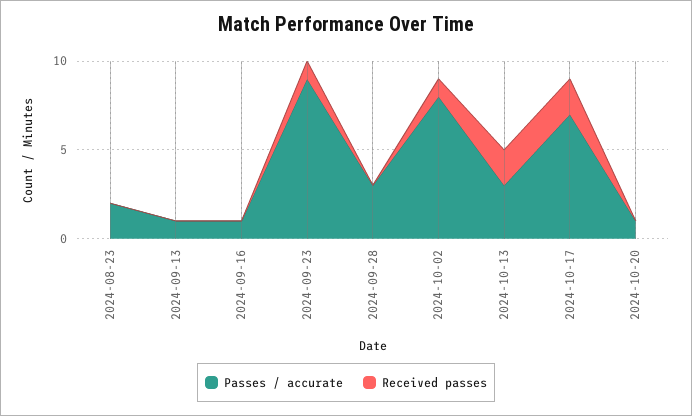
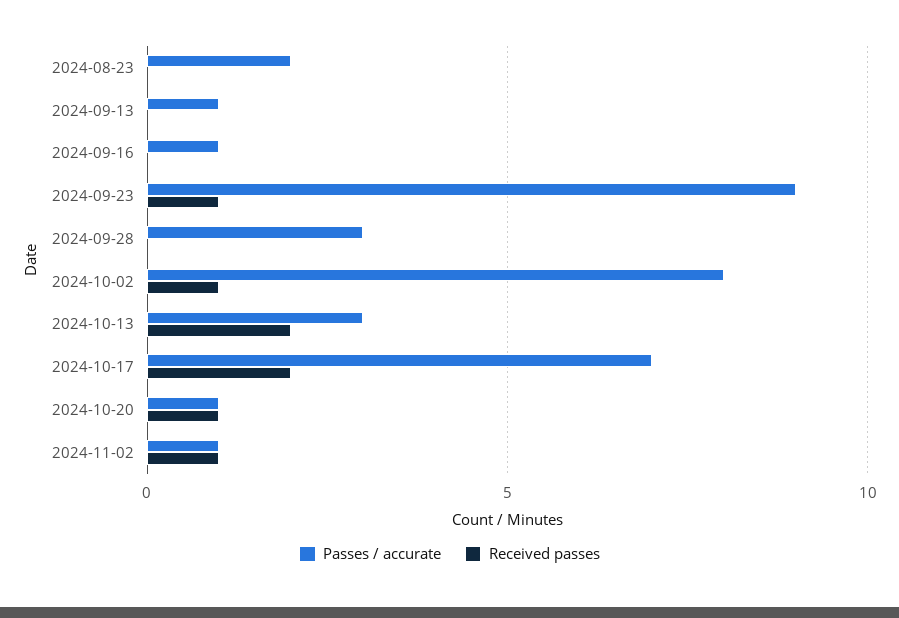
Received passes, 2024-10-20: 0 -> 1
Passes / accurate, 2024-11-02: none -> 1
Received passes, 2024-11-02: none -> 1

